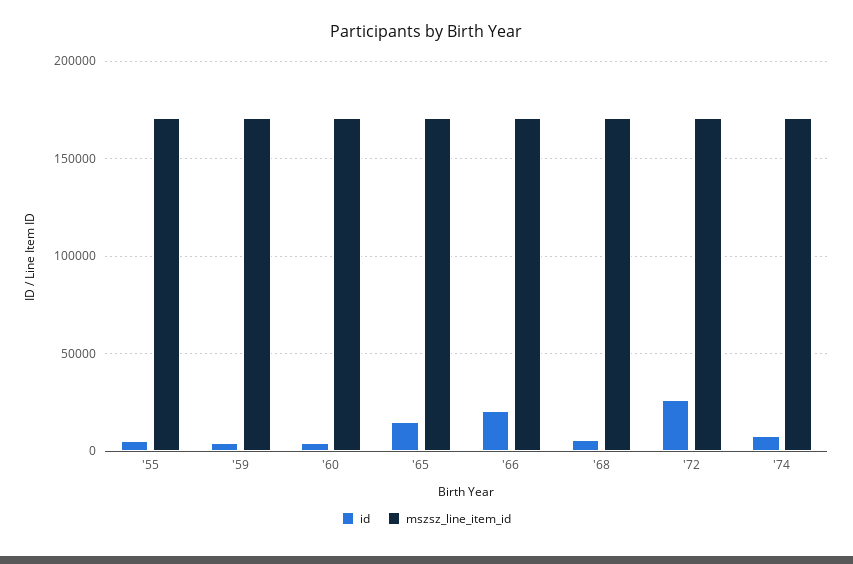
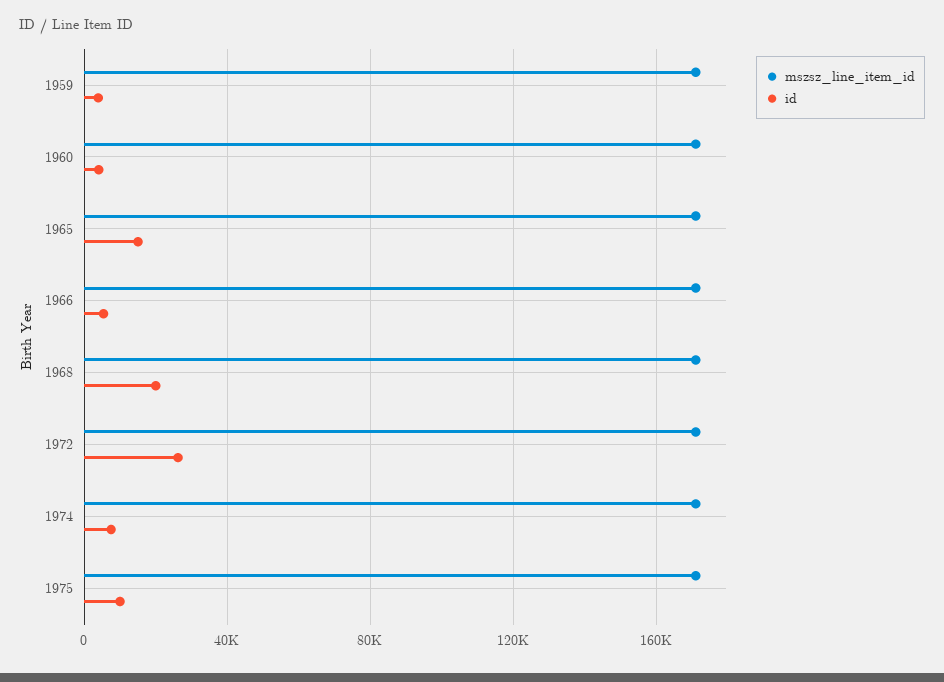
id, '55: 5000 -> none
mszsz_line_item_id, '55: 170000 -> none
id, '66: 20000 -> 5000
id, '68: 5000 -> 20000
mszsz_line_item_id, 1975: none -> 170000
id, 1975: none -> 10000

